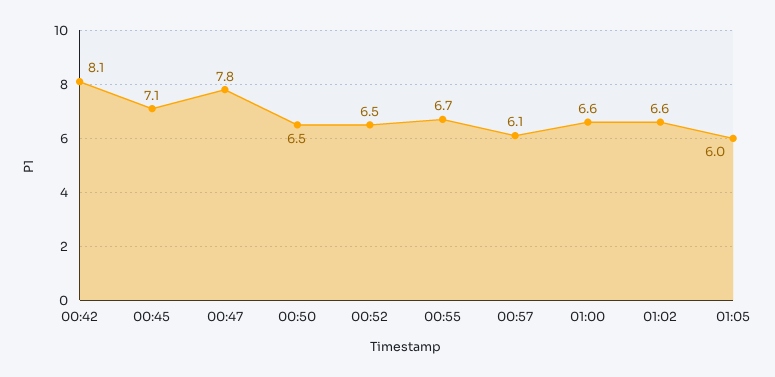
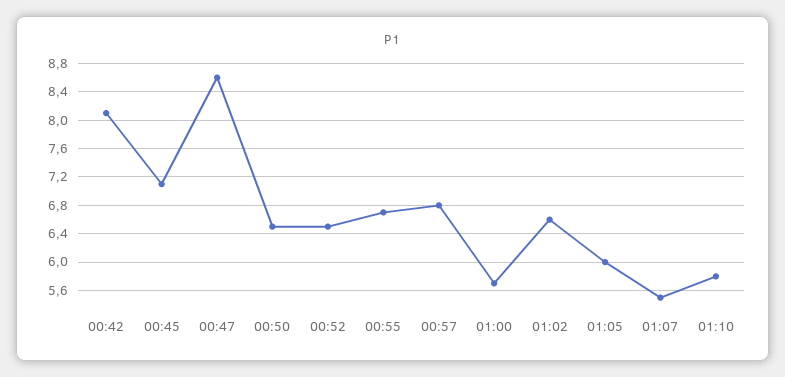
00:47: 7.8 -> 8.6
00:57: 6.1 -> 6.8
01:00: 6.6 -> 5.7
01:07: none -> 5.5
01:10: none -> 5.8

